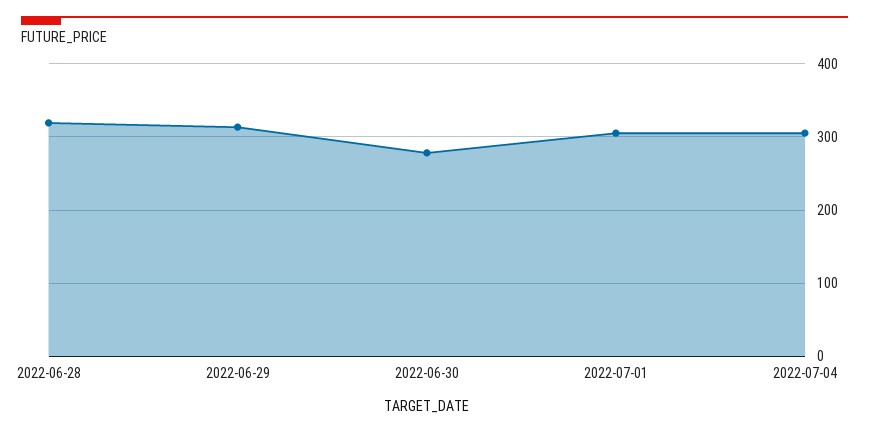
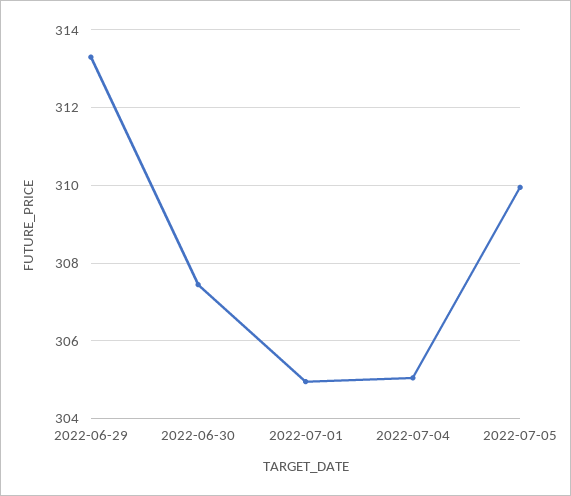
2022-06-28: 320 -> none
2022-06-30: 280 -> 307.4
2022-07-05: none -> 310

